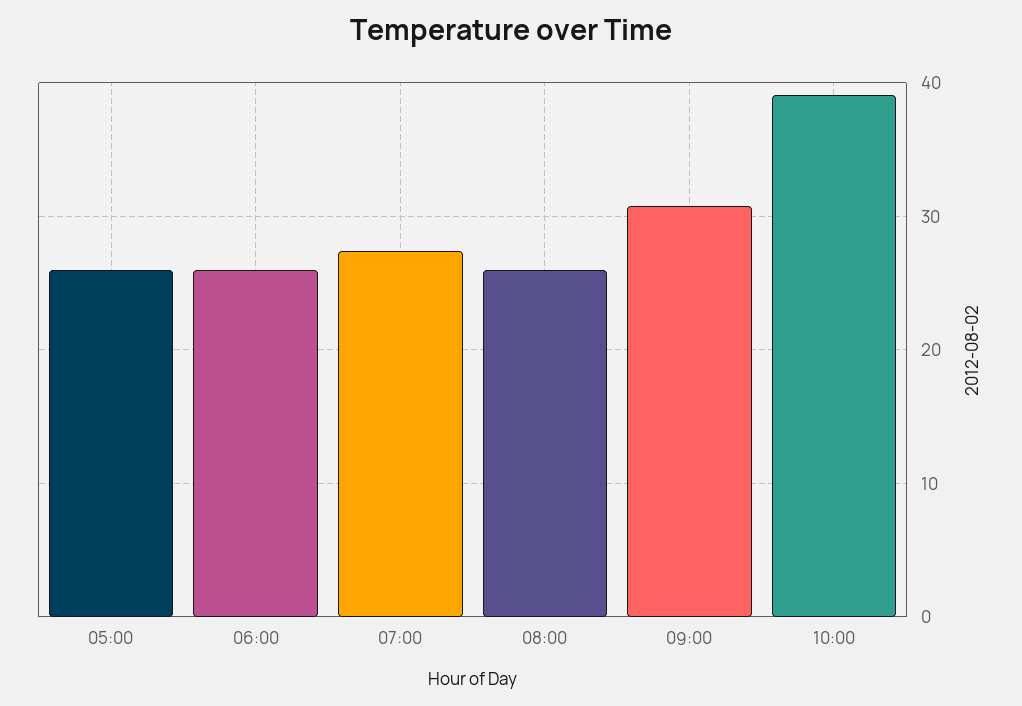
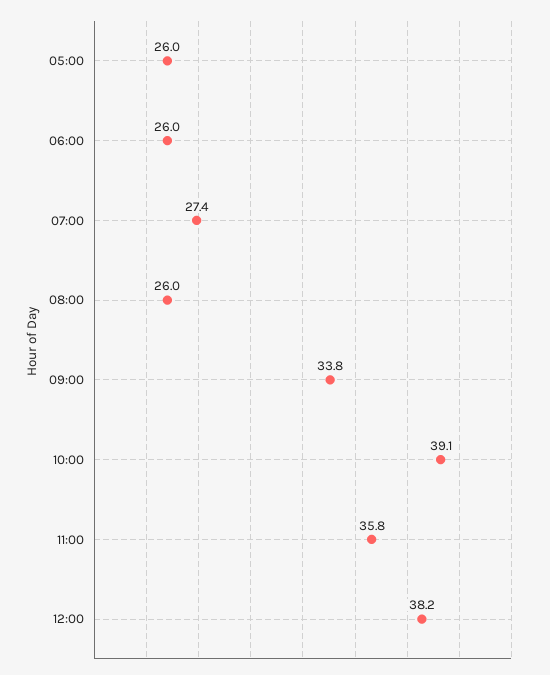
09:00: 31 -> 33.8
11:00: none -> 35.8
12:00: none -> 38.2

